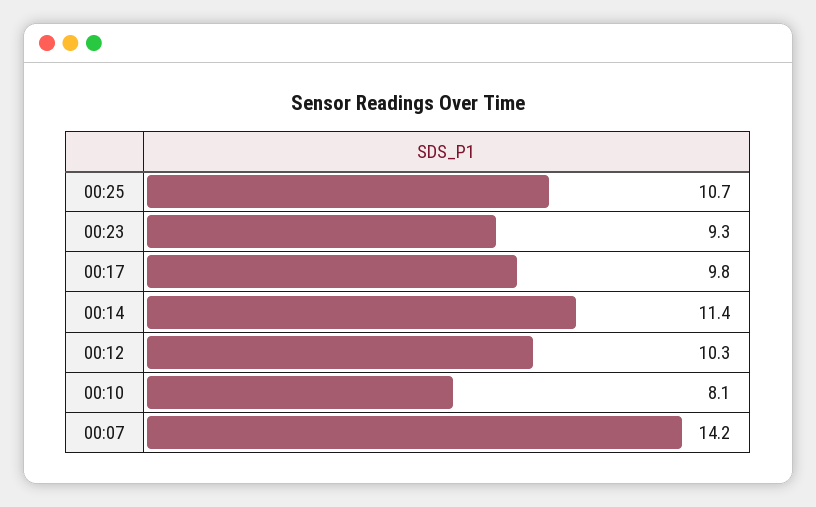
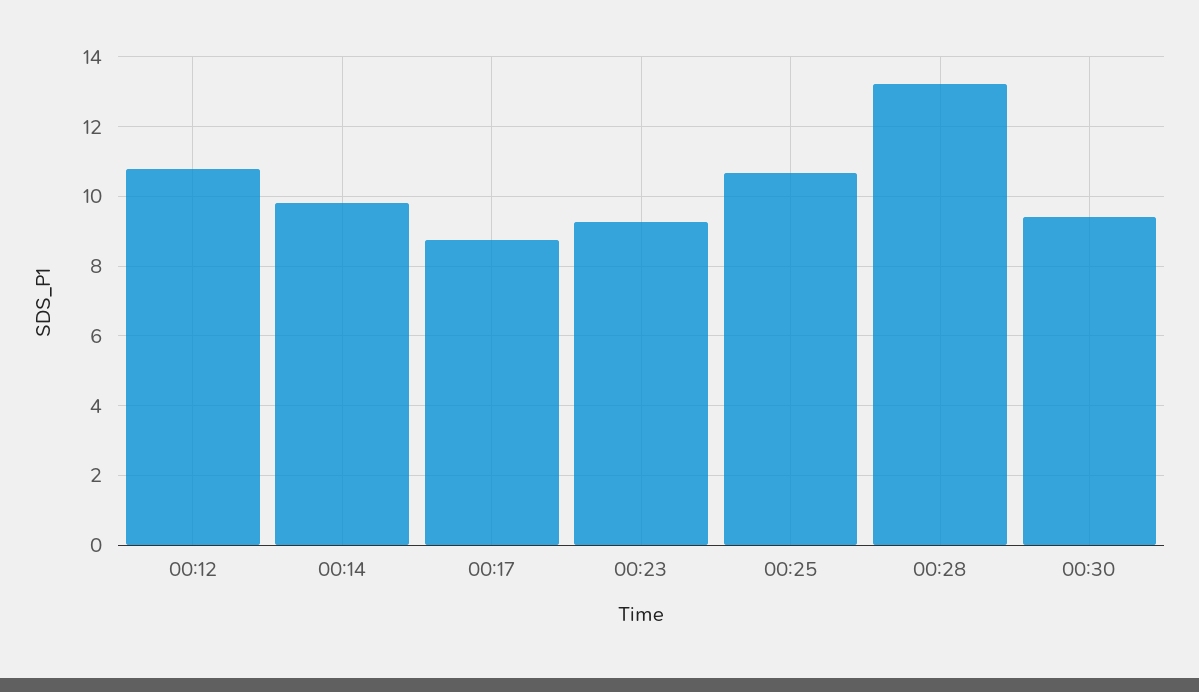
00:17: 9.8 -> 8.8
00:14: 11.4 -> 9.8
00:12: 10.3 -> 10.8
00:10: 8.1 -> none
00:07: 14.2 -> none
00:28: none -> 13.2
00:30: none -> 9.4

